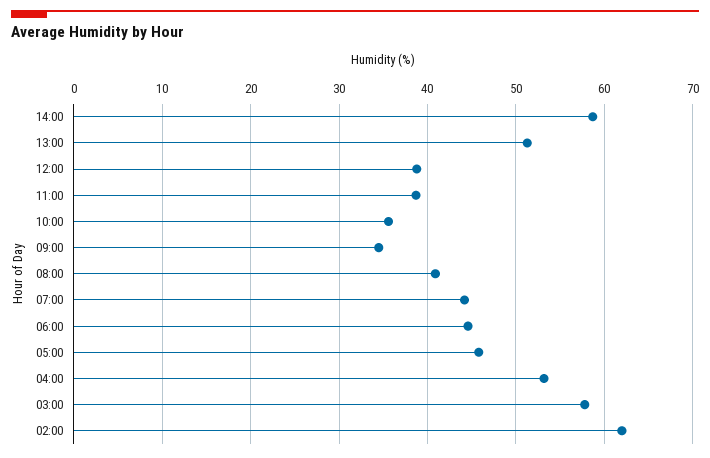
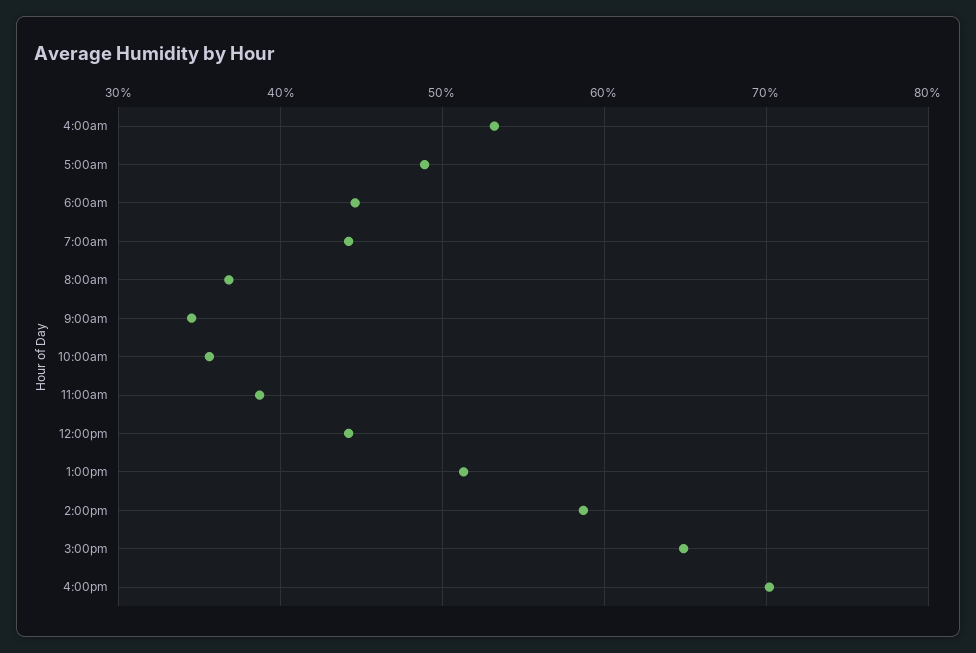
12:00: 39 -> 44
08:00: 41 -> 37
05:00: 46 -> 49
03:00: 58 -> none
02:00: 62 -> none
3:00pm: none -> 65
4:00pm: none -> 70

